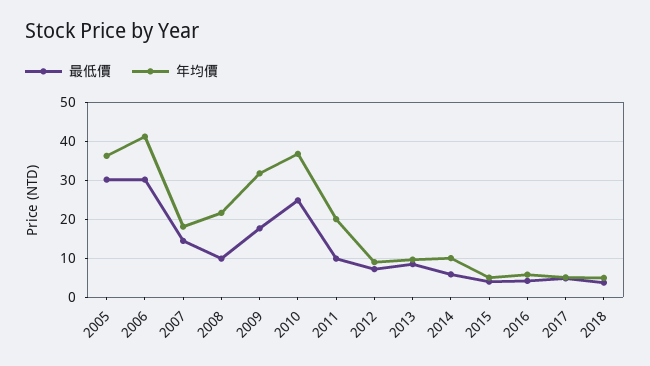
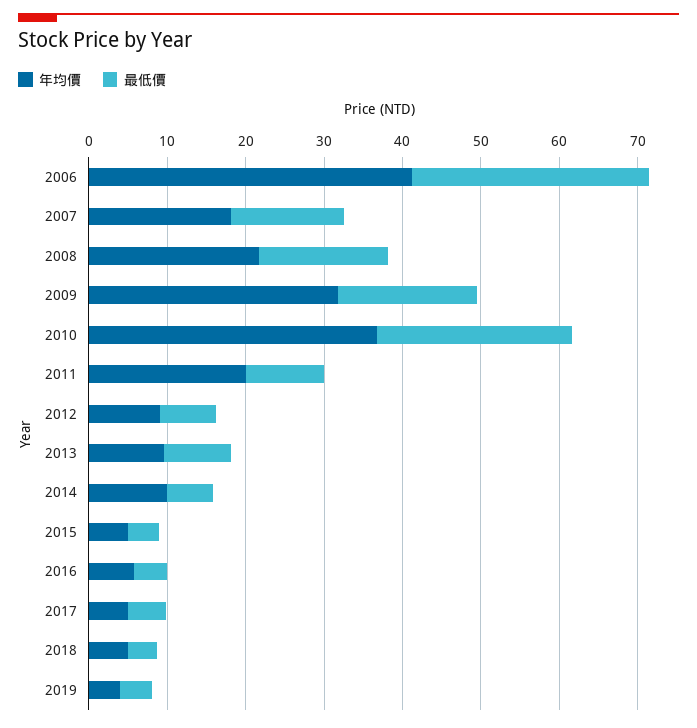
最低價, 2005: 30 -> none
年均價, 2005: 36 -> none
最低價, 2008: 10 -> 16
年均價, 2019: none -> 4
最低價, 2019: none -> 4

